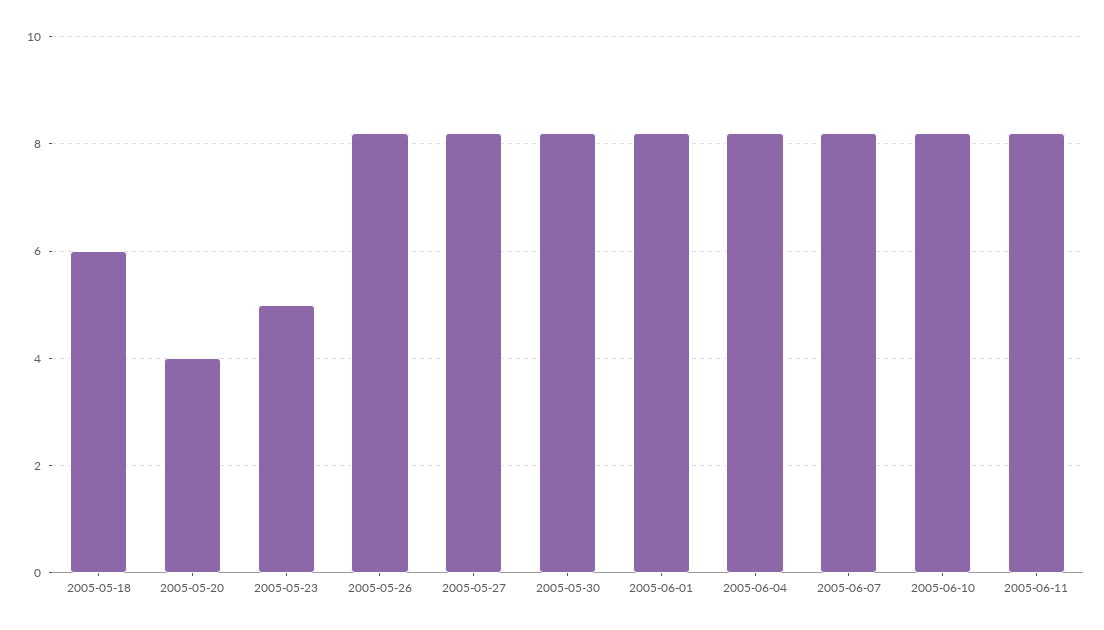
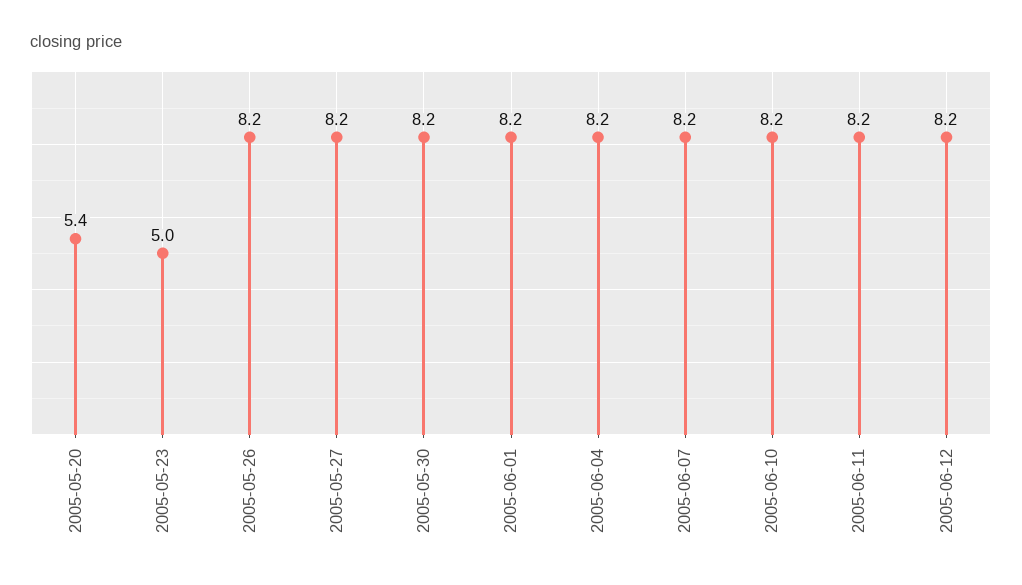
2005-05-18: 6 -> none
2005-05-20: 4 -> 5.4
2005-06-12: none -> 8.2

